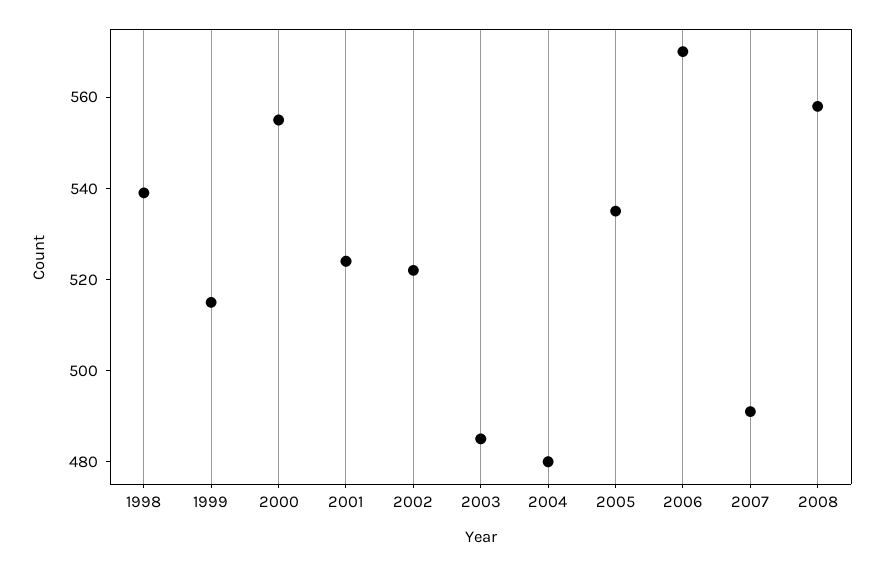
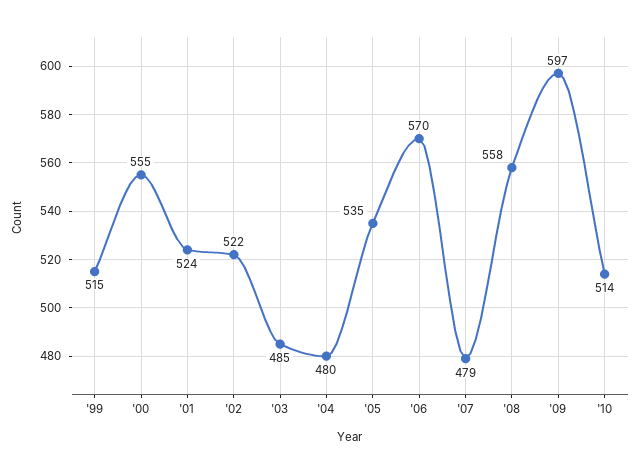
1998: 540 -> none
2007: 490 -> 479
'09: none -> 597
'10: none -> 514

